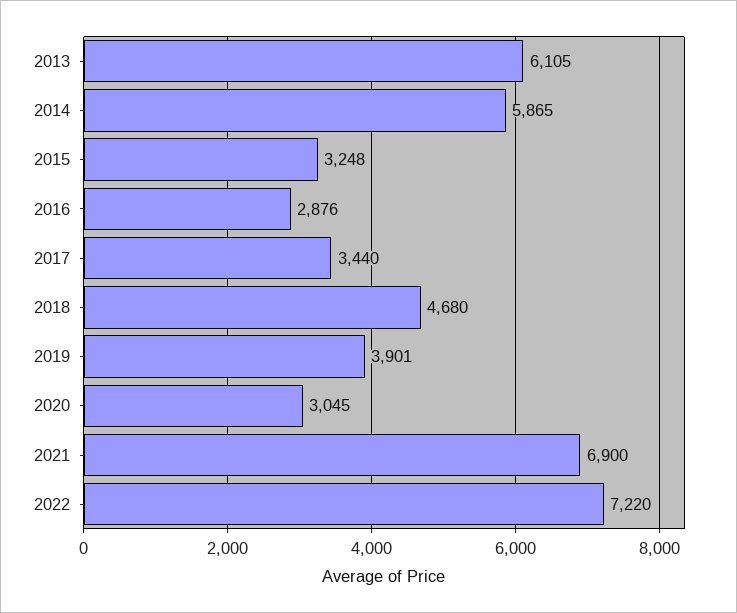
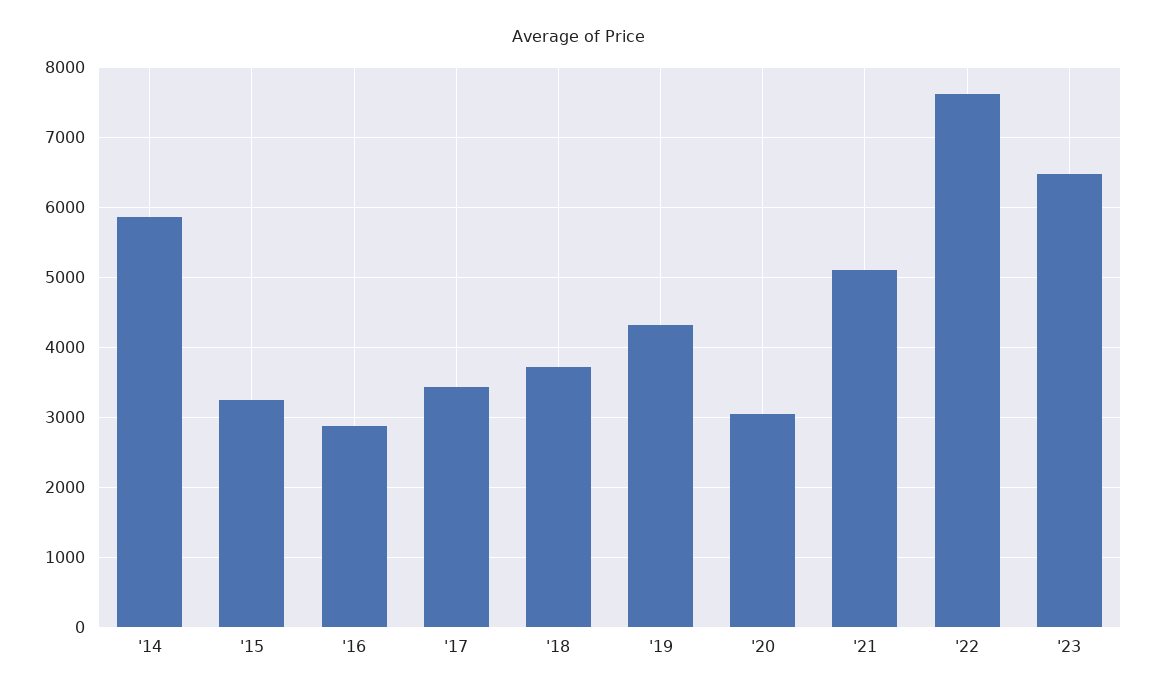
2013: 6105 -> none
2018: 4680 -> 3700
2019: 3901 -> 4300
2021: 6900 -> 5100
2022: 7220 -> 7600
'23: none -> 6500

